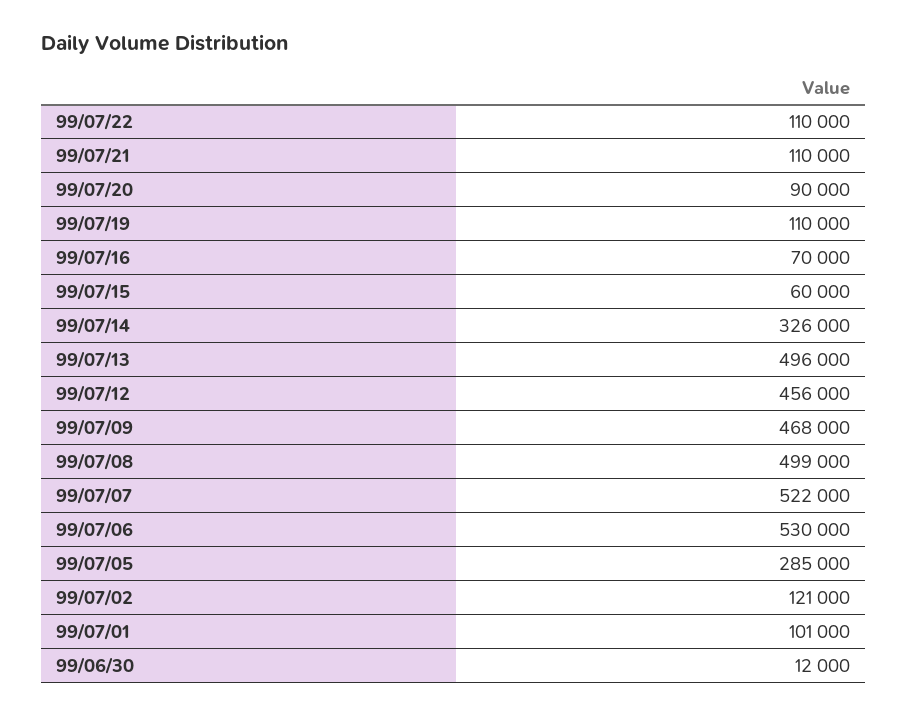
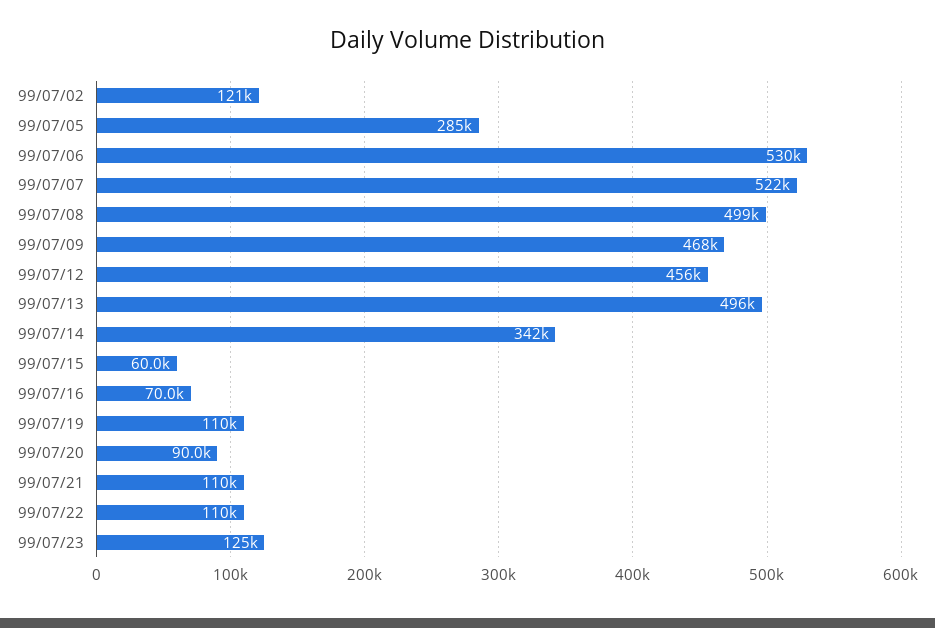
99/07/14: 326000 -> 342000
99/07/01: 101000 -> none
99/06/30: 12000 -> none
99/07/23: none -> 125000

